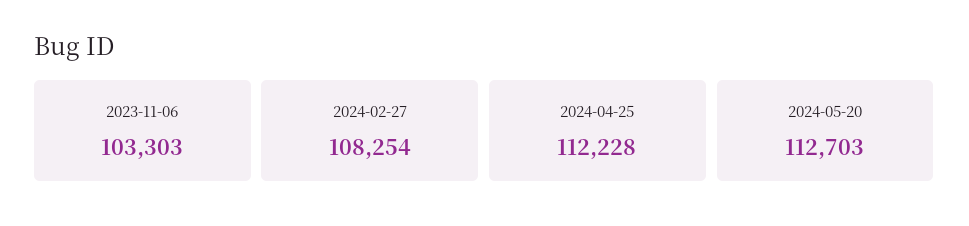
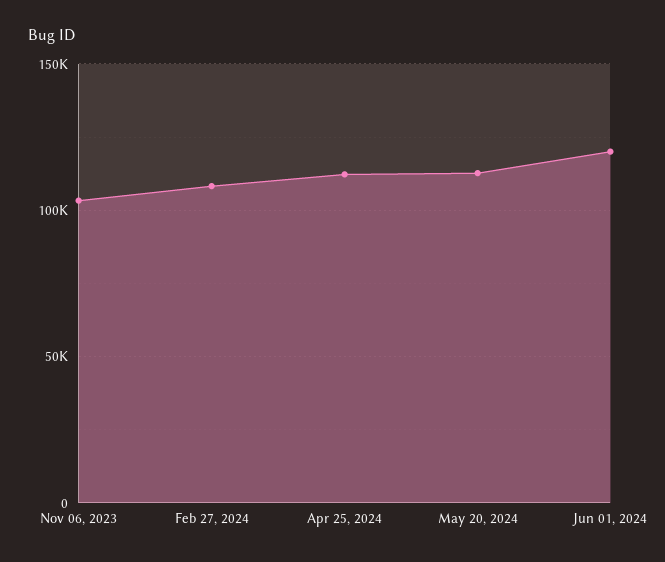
Jun 01, 2024: none -> 120000

